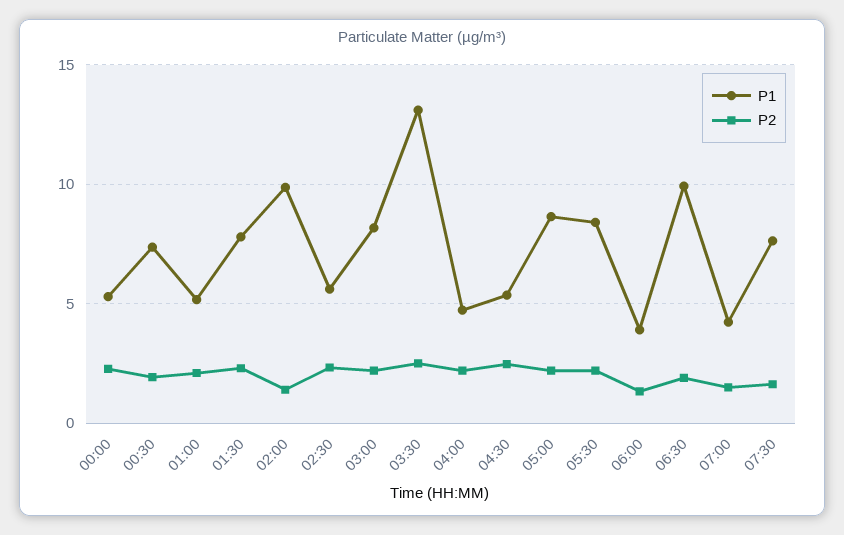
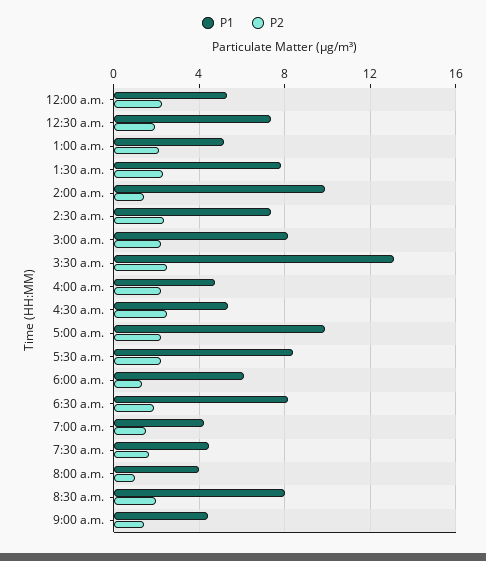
P1, 02:30: 5.5 -> 7.5
P1, 05:00: 8.5 -> 10
P1, 06:00: 4 -> 6
P1, 06:30: 10 -> 8
P1, 07:30: 7.5 -> 4.5
P1, 8:00 a.m.: none -> 4
P2, 8:00 a.m.: none -> 1
P1, 8:30 a.m.: none -> 8
P2, 8:30 a.m.: none -> 2
P1, 9:00 a.m.: none -> 4.5
P2, 9:00 a.m.: none -> 1.5

